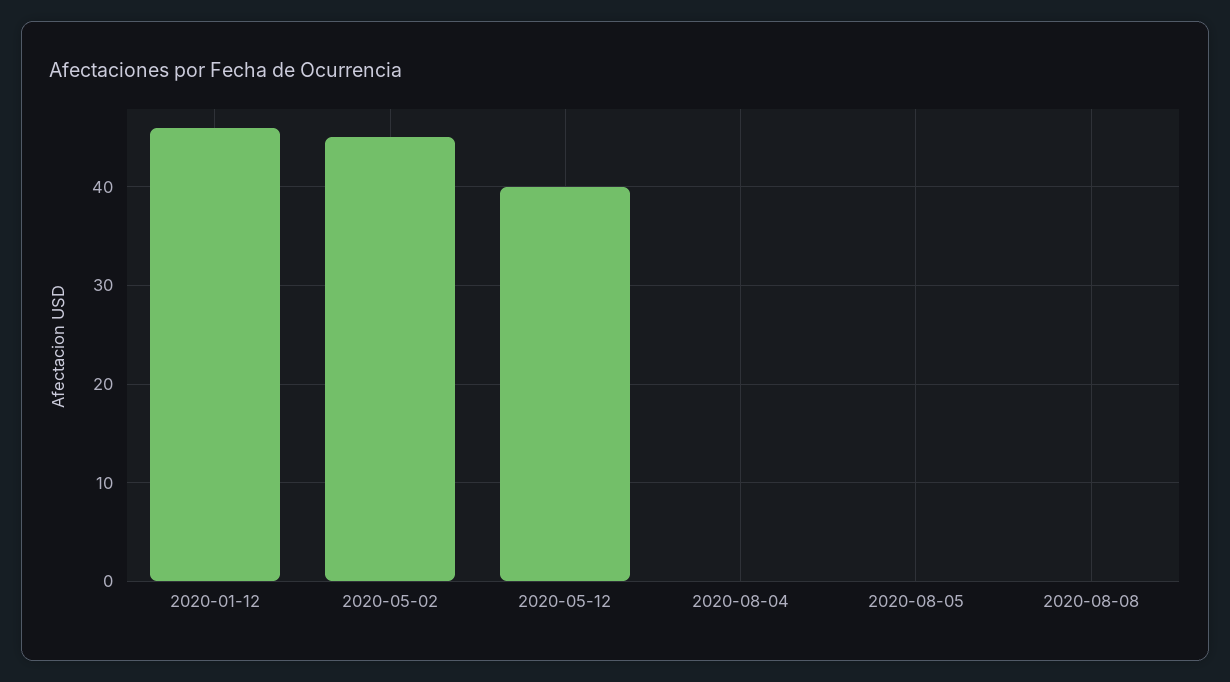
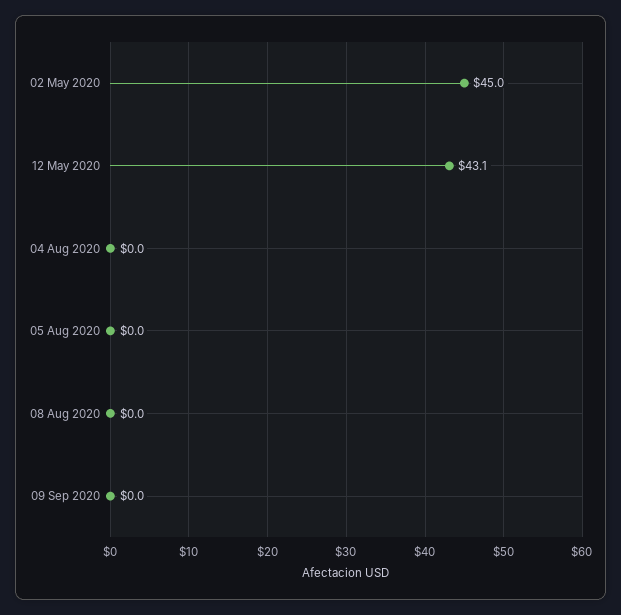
2020-01-12: 46 -> none
2020-05-12: 40 -> 43.1
09 Sep 2020: none -> 0

